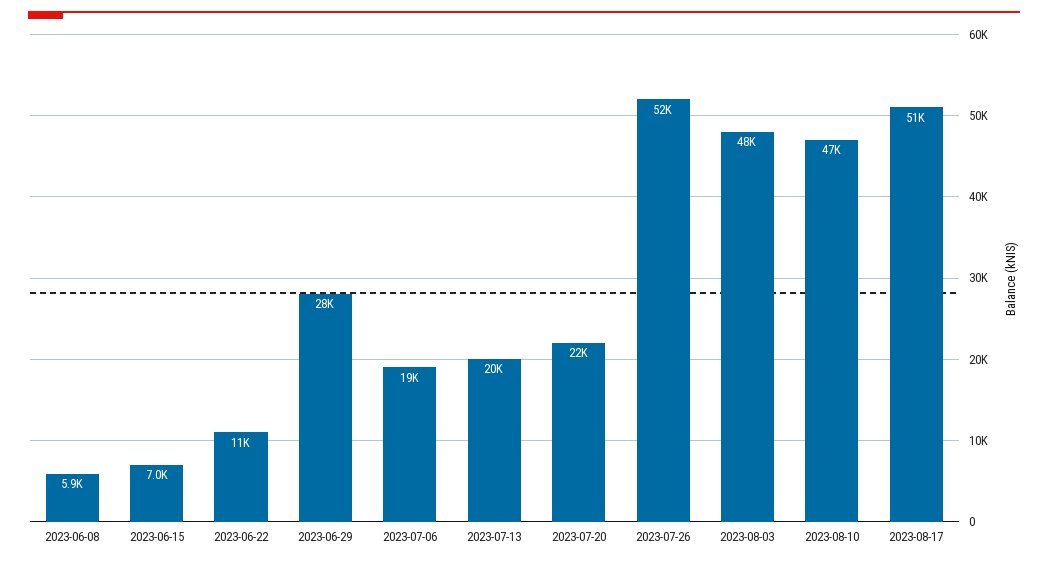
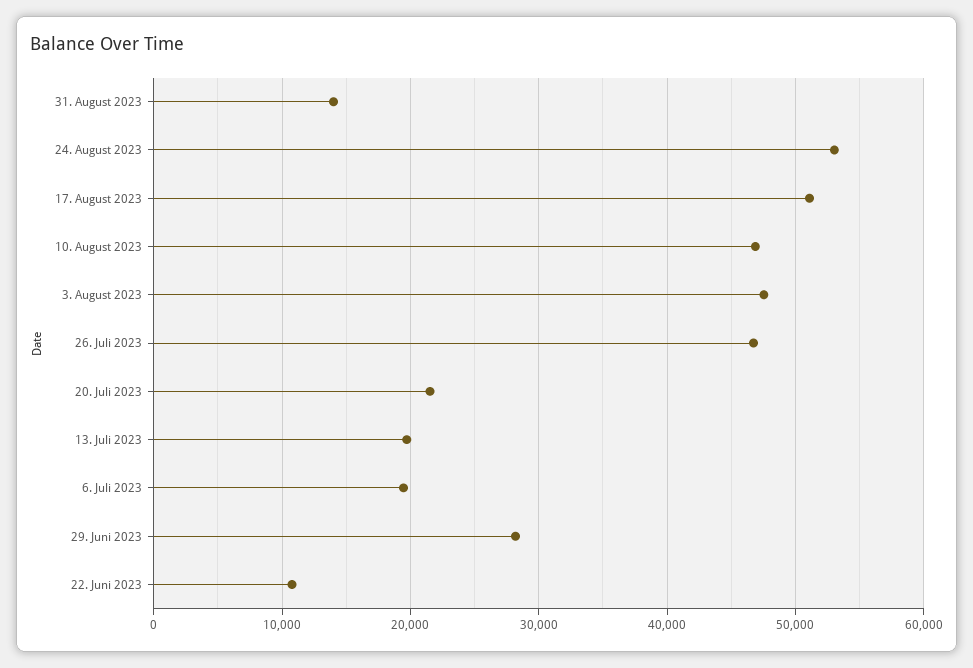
2023-06-08: 5900 -> none
2023-06-15: 7000 -> none
2023-07-26: 52000 -> 47000
31. August 2023: none -> 14000
24. August 2023: none -> 53000

